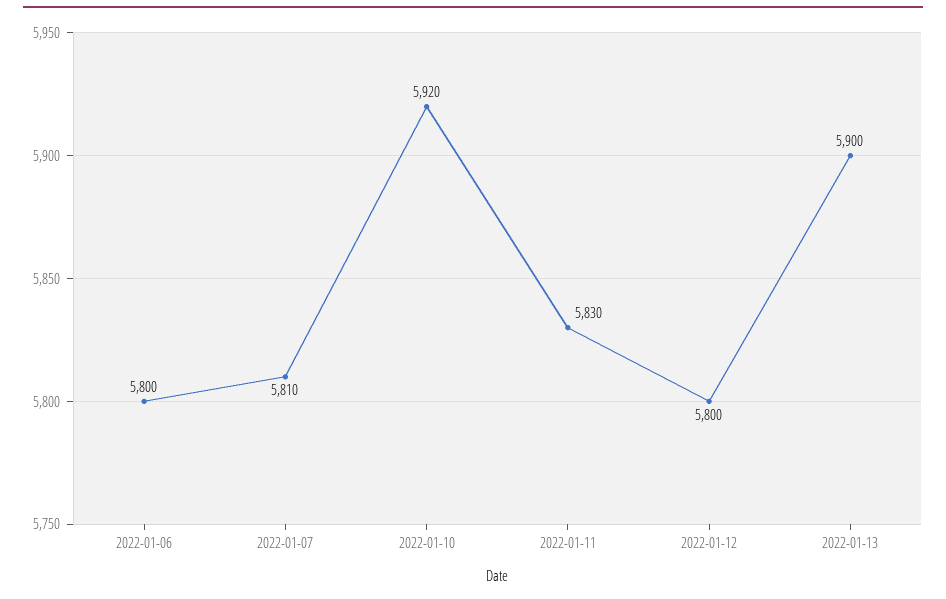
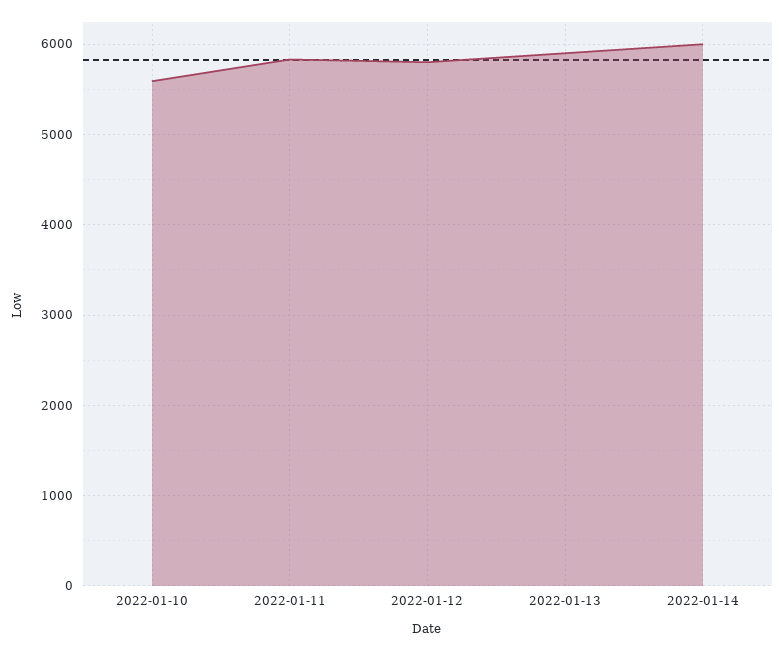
2022-01-06: 5800 -> none
2022-01-07: 5810 -> none
2022-01-10: 5920 -> 5600
2022-01-14: none -> 6000

